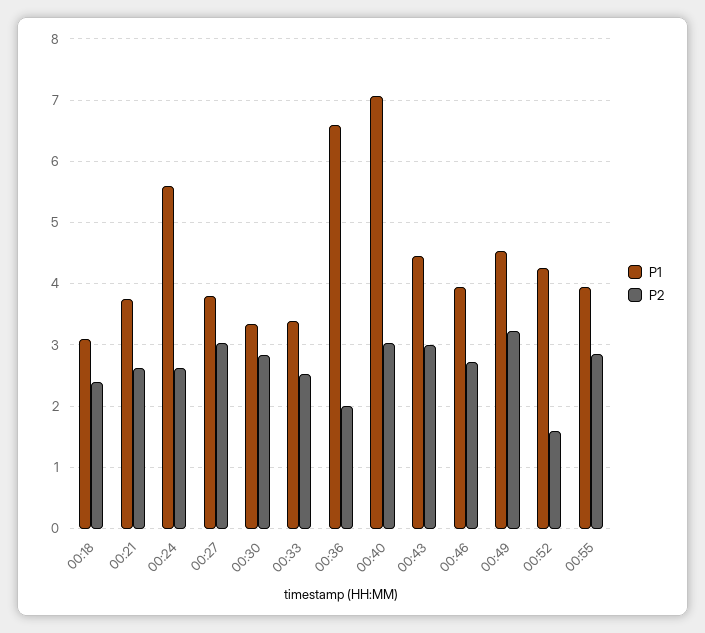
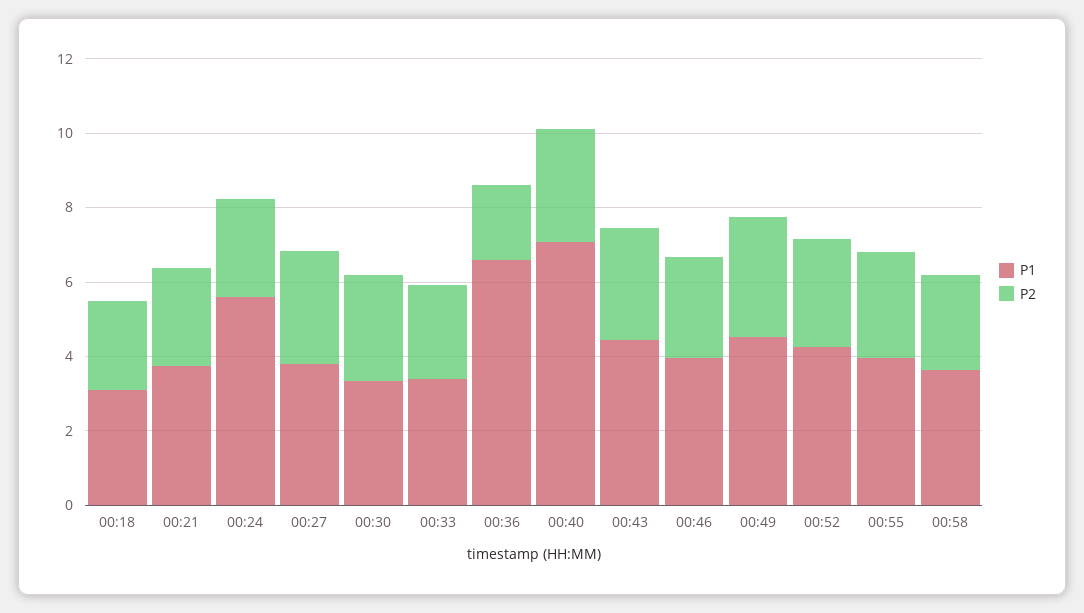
P2, 00:52: 1.6 -> 3
P1, 00:58: none -> 3.5
P2, 00:58: none -> 2.5

